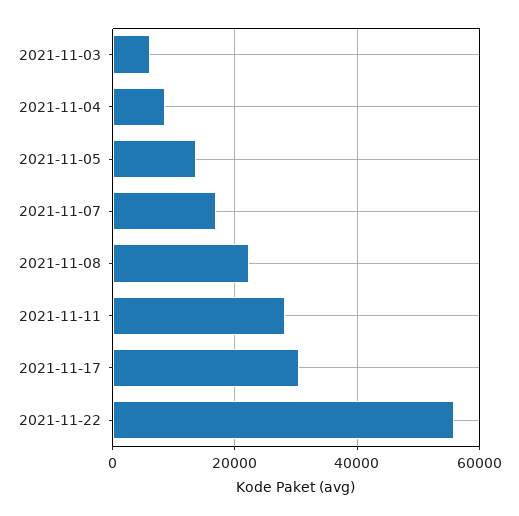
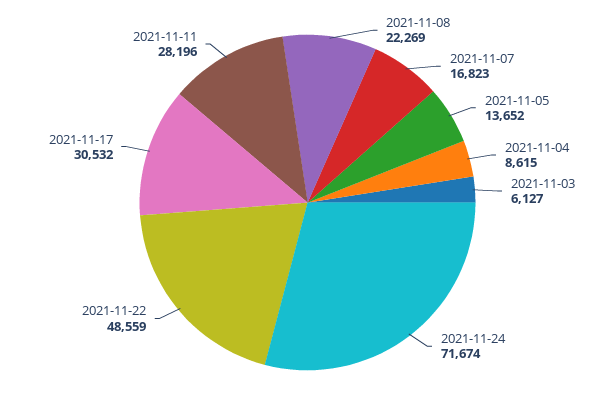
2021-11-22: 56000 -> 48559
2021-11-24: none -> 71674

